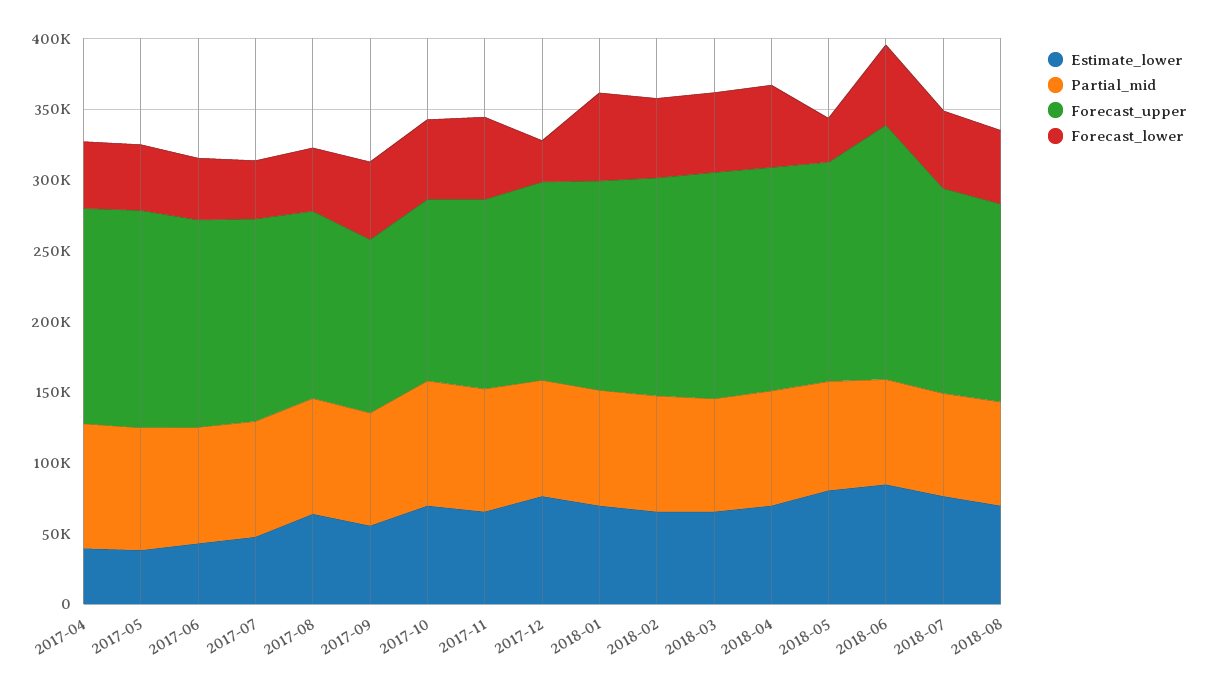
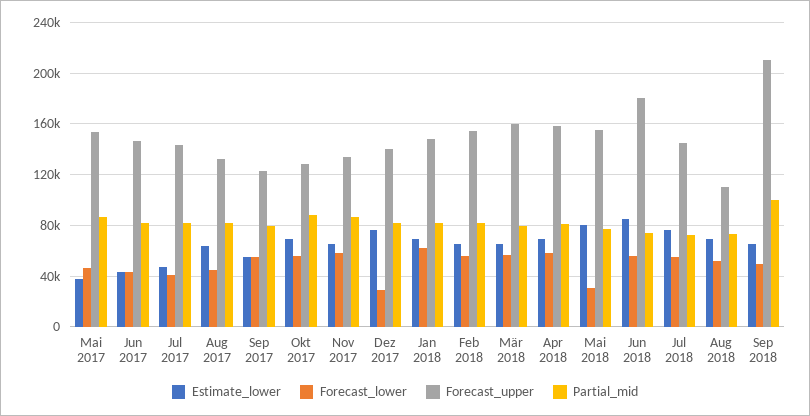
Estimate_lower, 2017-04: 40000 -> none
Partial_mid, 2017-04: 90000 -> none
Forecast_upper, 2017-04: 150000 -> none
Forecast_lower, 2017-04: 50000 -> none
Forecast_upper, 2018-08: 140000 -> 110000
Estimate_lower, Sep 2018: none -> 65000
Forecast_lower, Sep 2018: none -> 50000
Forecast_upper, Sep 2018: none -> 210000
Partial_mid, Sep 2018: none -> 100000

